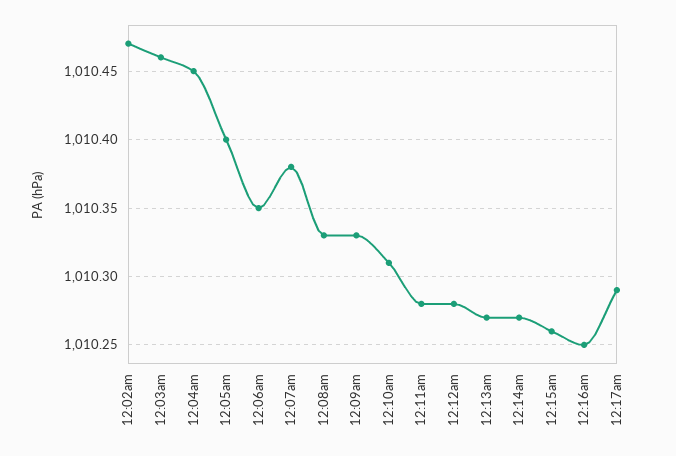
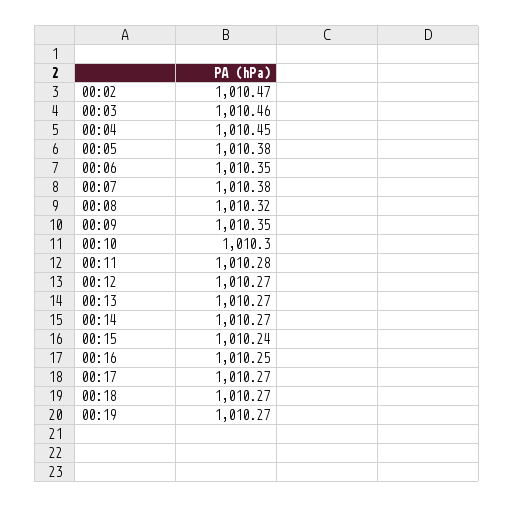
12:05am: 1010.4 -> 1010.38
12:08am: 1010.33 -> 1010.32
12:09am: 1010.33 -> 1010.35
12:10am: 1010.31 -> 1010.3
12:12am: 1010.28 -> 1010.27
12:15am: 1010.26 -> 1010.24
12:17am: 1010.29 -> 1010.27
00:18: none -> 1010.27
00:19: none -> 1010.27

